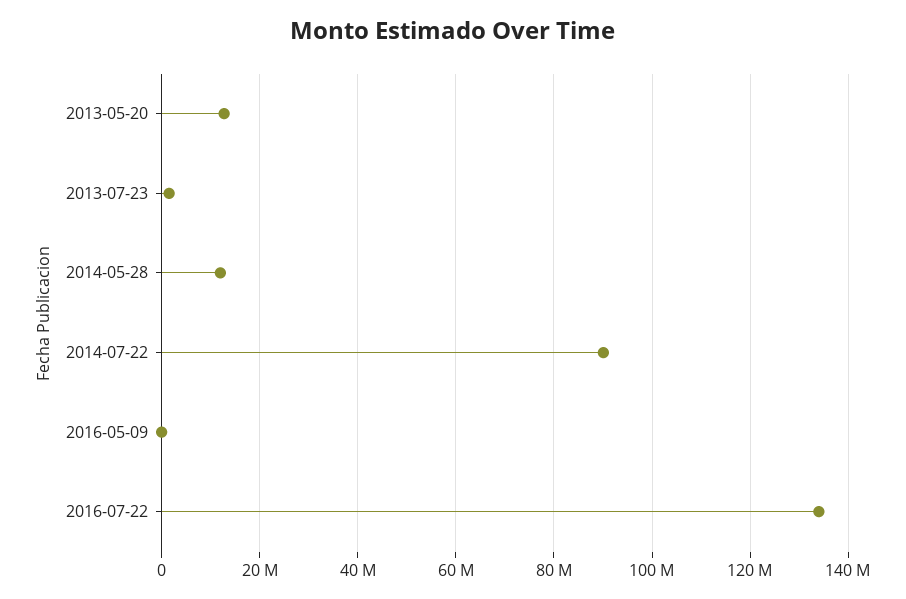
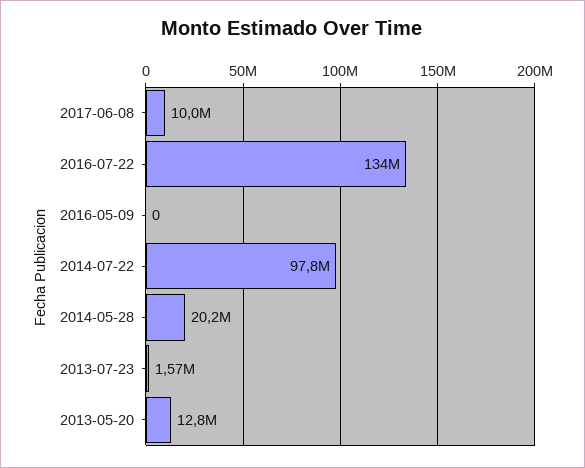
2014-05-28: 12000000 -> 20200000
2014-07-22: 90000000 -> 97800000
2017-06-08: none -> 10000000

